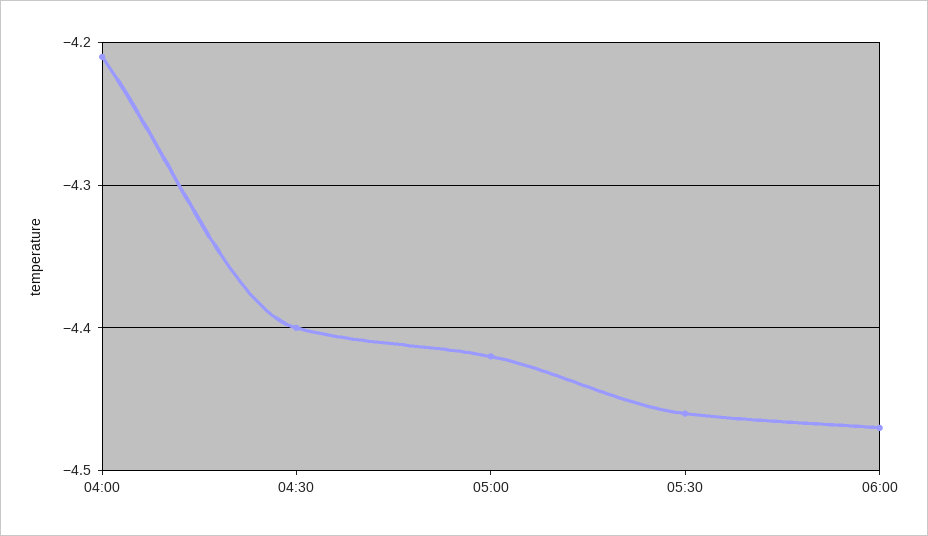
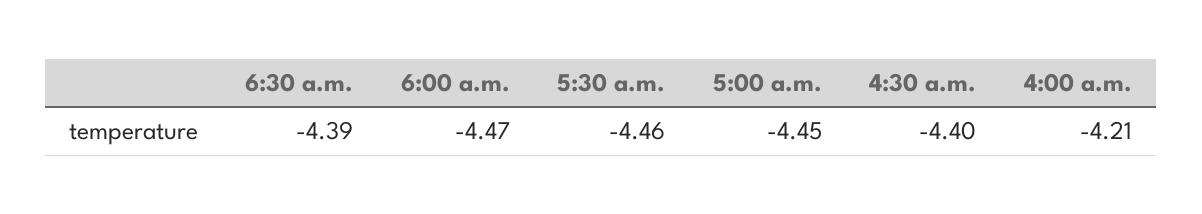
05:00: -4.42 -> -4.45
6:30 a.m.: none -> -4.39

